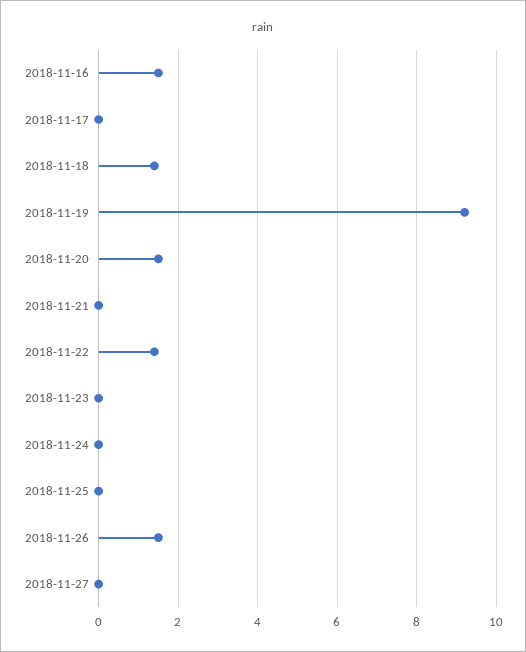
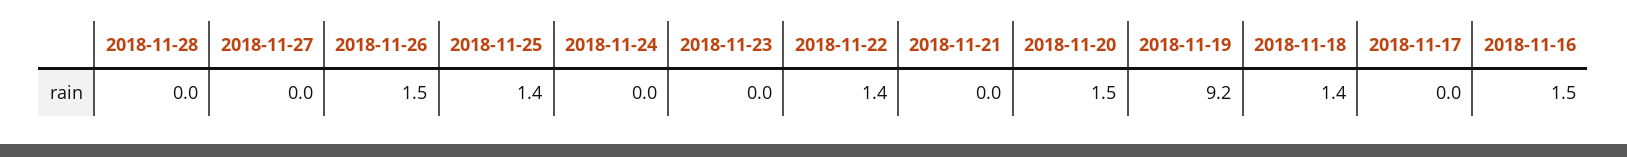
2018-11-25: 0 -> 1.4
2018-11-28: none -> 0

